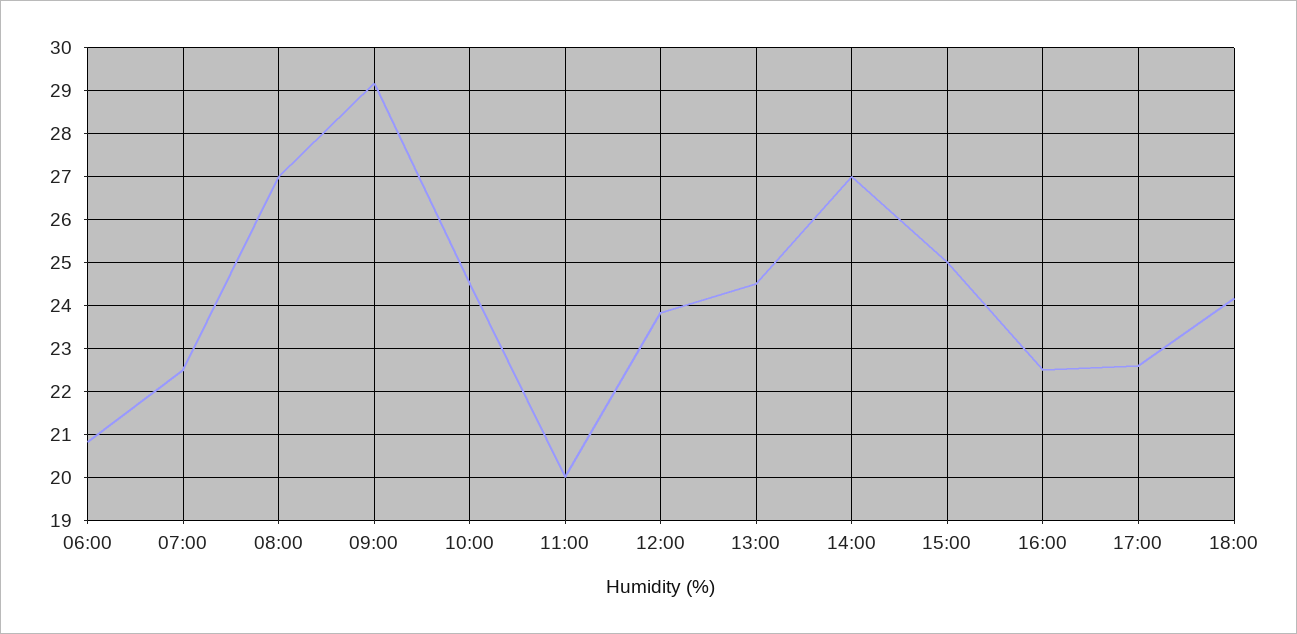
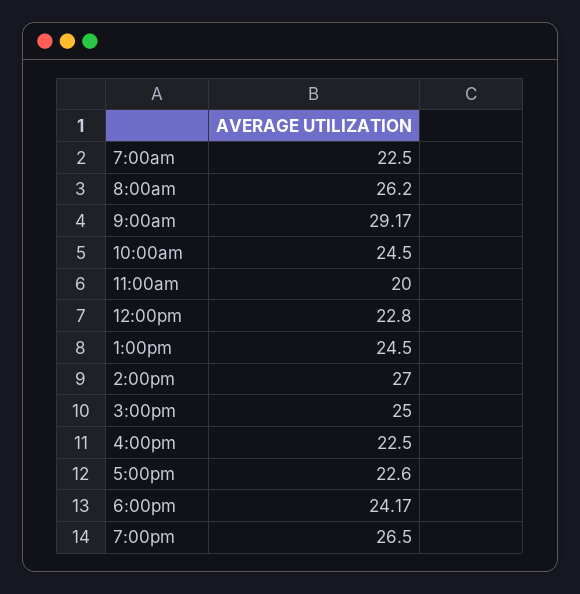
06:00: 20.8 -> none
08:00: 27 -> 26.2
12:00: 23.8 -> 22.8
7:00pm: none -> 26.5

